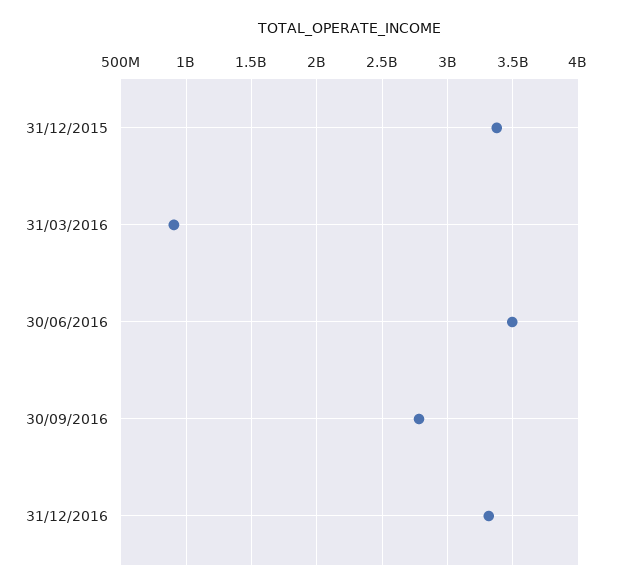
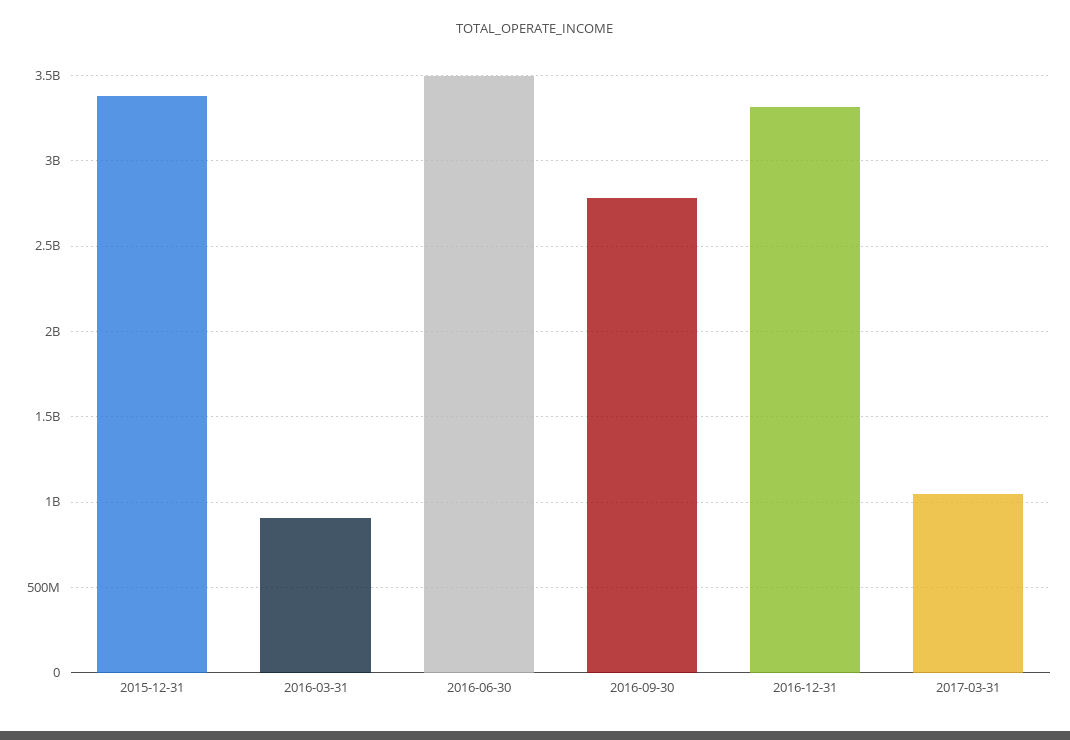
2017-03-31: none -> 1050000000

